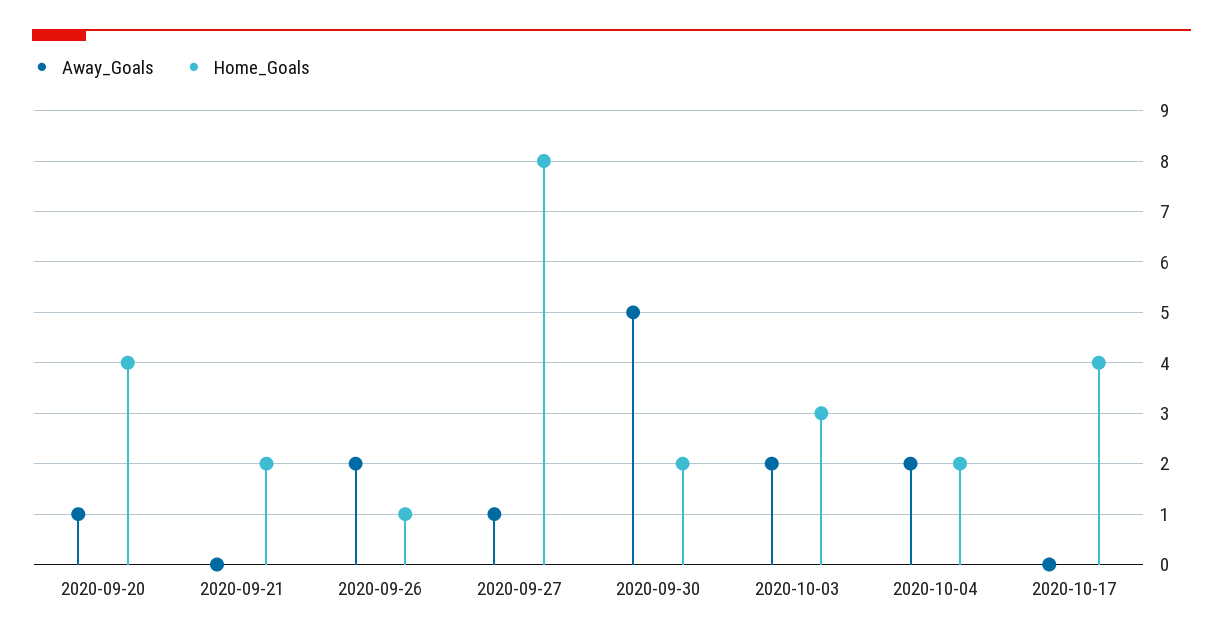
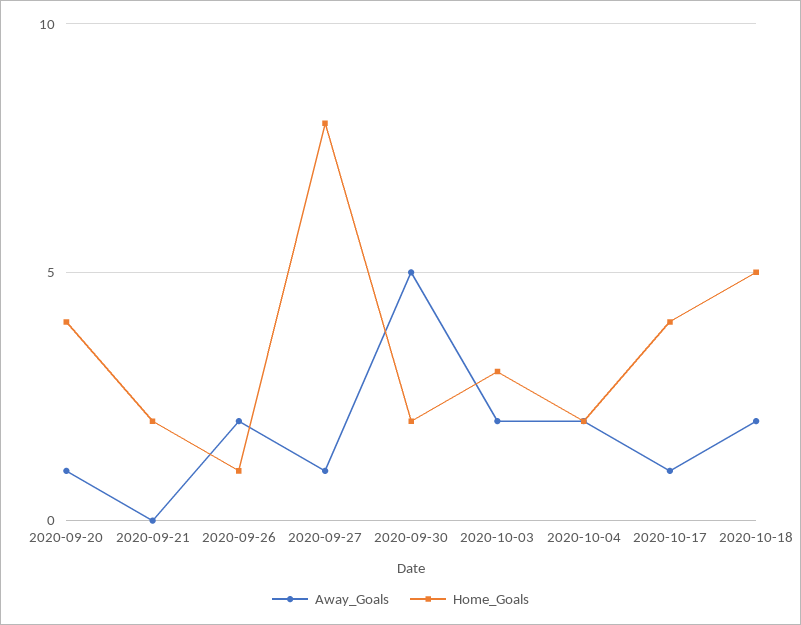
Away_Goals, 2020-10-17: 0 -> 1
Away_Goals, 2020-10-18: none -> 2
Home_Goals, 2020-10-18: none -> 5

